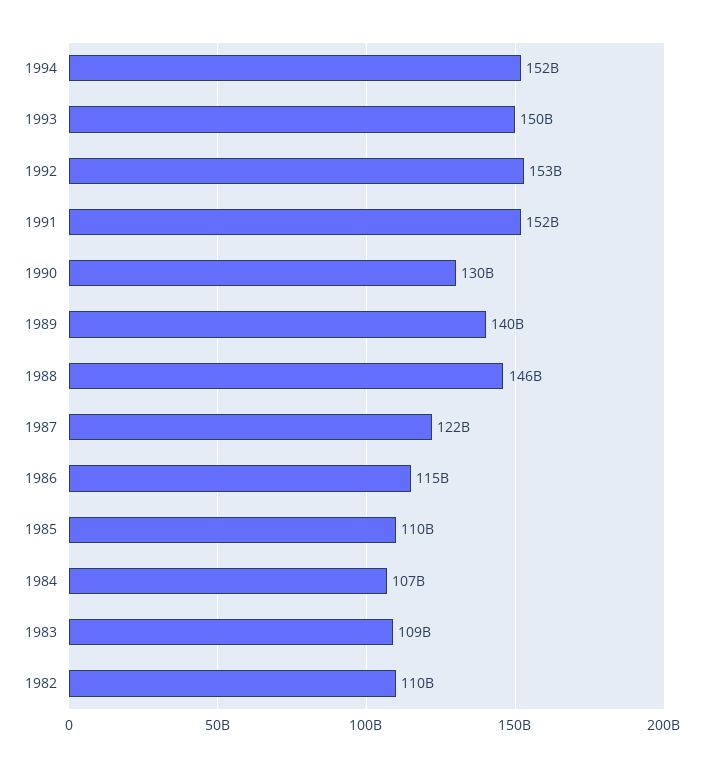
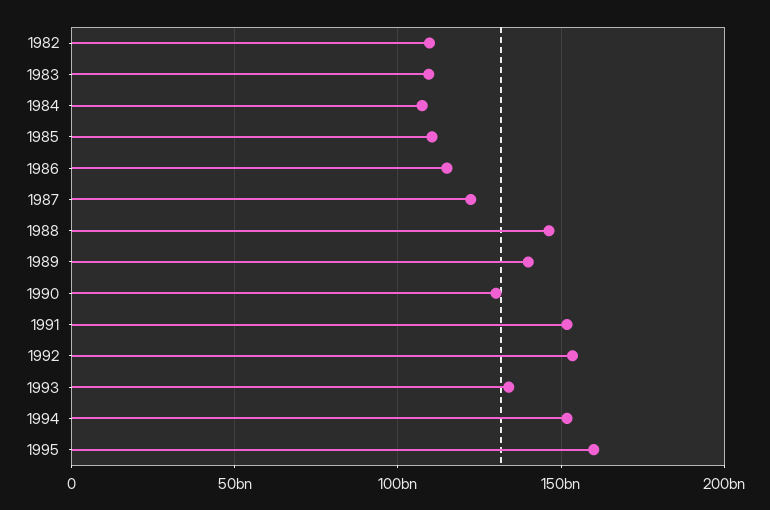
1993: 150000000000 -> 135000000000
1995: none -> 160000000000

